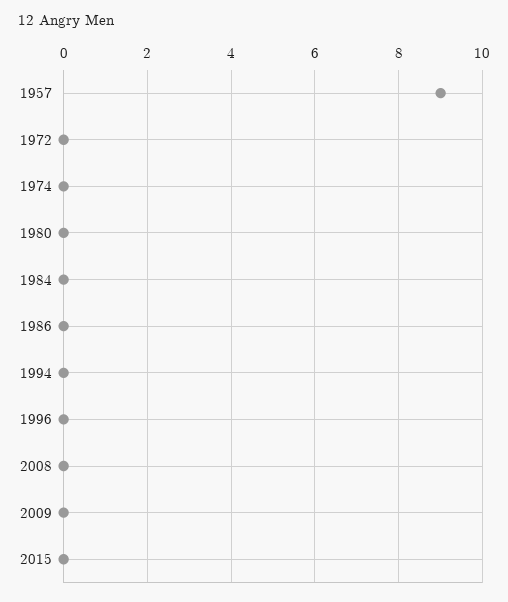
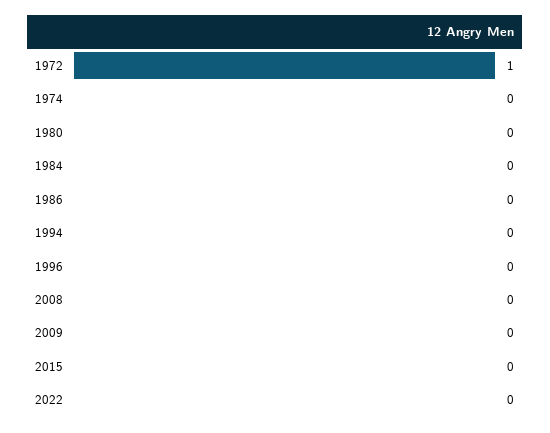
1957: 9 -> none
1972: 0 -> 1
2022: none -> 0

